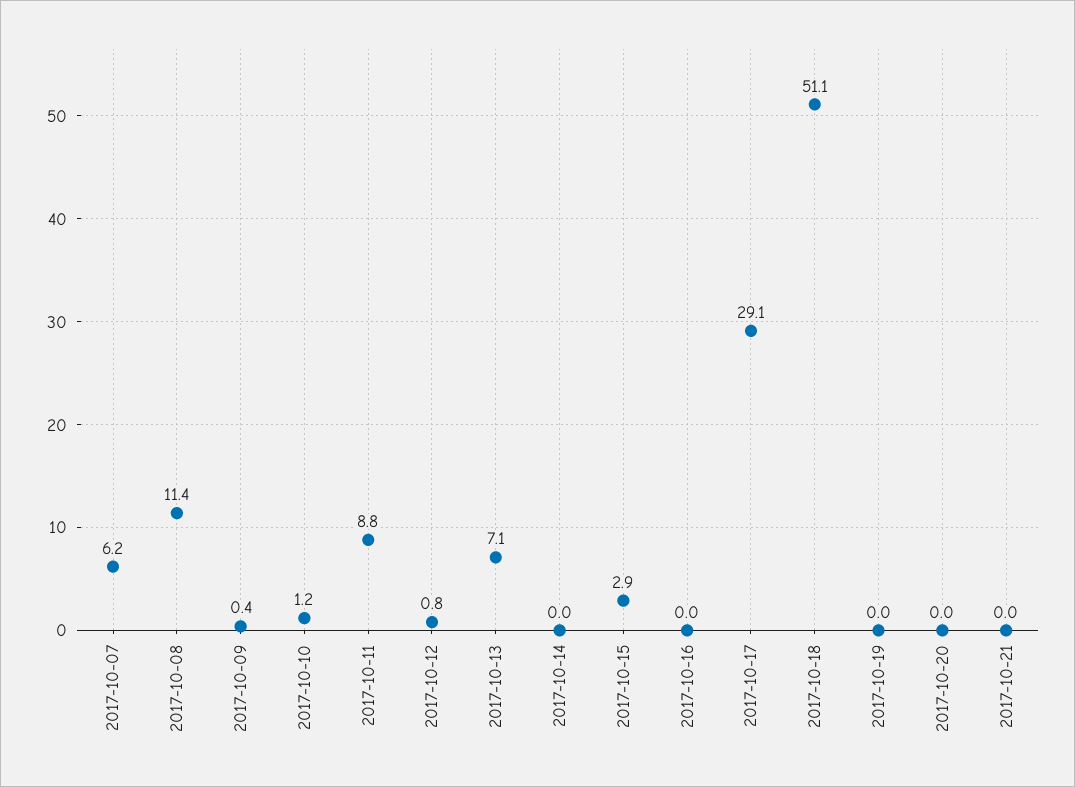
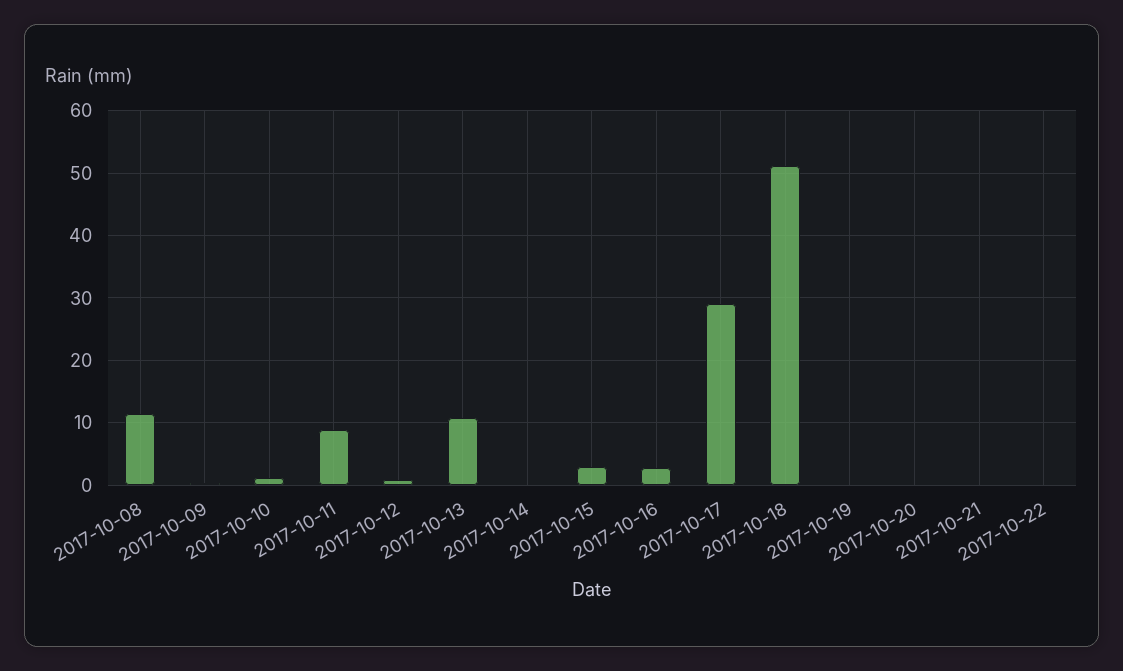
2017-10-07: 6.2 -> none
2017-10-13: 7.1 -> 11
2017-10-16: 0 -> 3
2017-10-22: none -> 0

